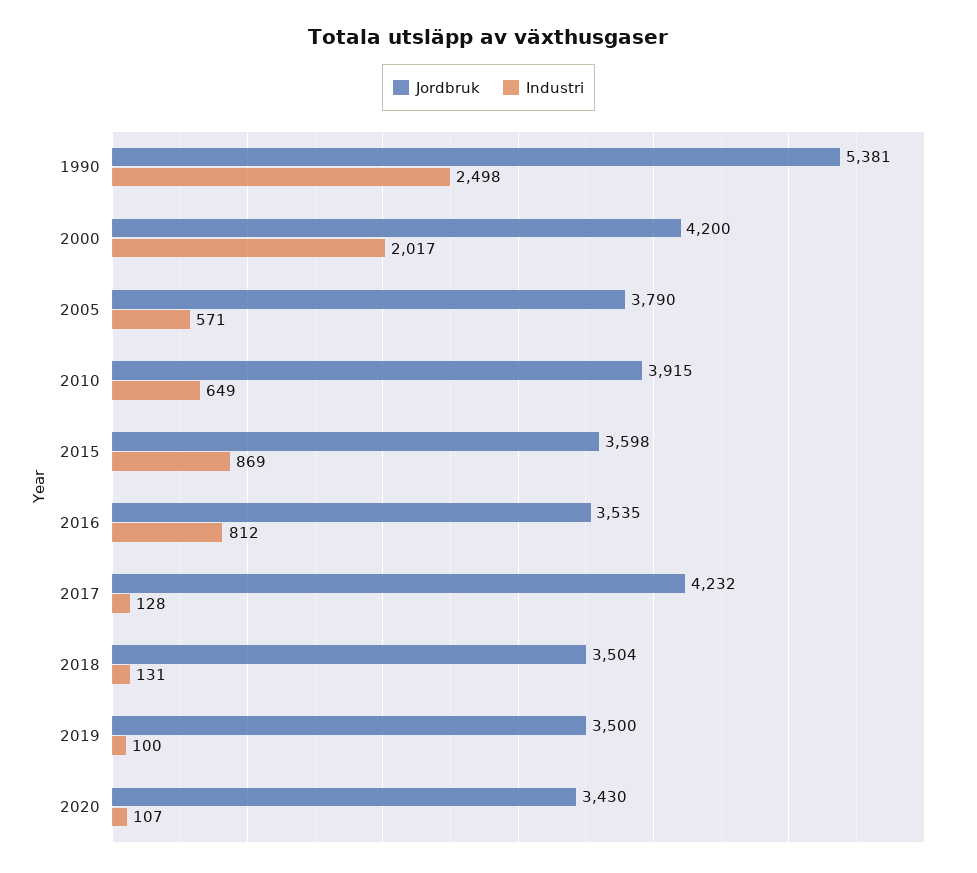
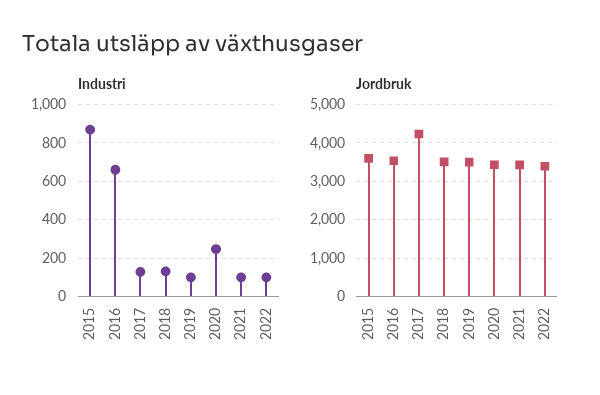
Jordbruk, 1990: 5381 -> none
Industri, 1990: 2498 -> none
Jordbruk, 2000: 4200 -> none
Industri, 2000: 2017 -> none
Jordbruk, 2005: 3790 -> none
Industri, 2005: 571 -> none
Jordbruk, 2010: 3915 -> none
Industri, 2010: 649 -> none
Industri, 2016: 812 -> 650
Industri, 2020: 107 -> 250
Industri, 2021: none -> 100
Industri, 2022: none -> 100
Jordbruk, 2021: none -> 3400
Jordbruk, 2022: none -> 3400

